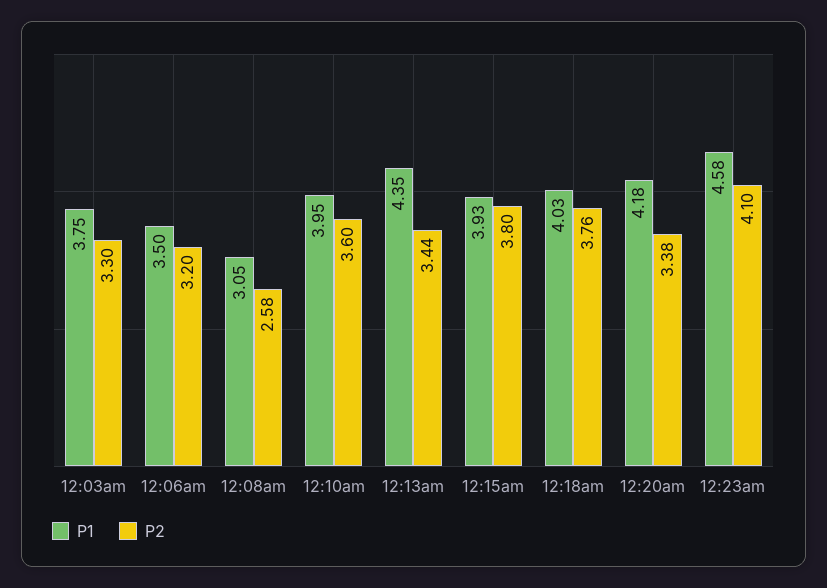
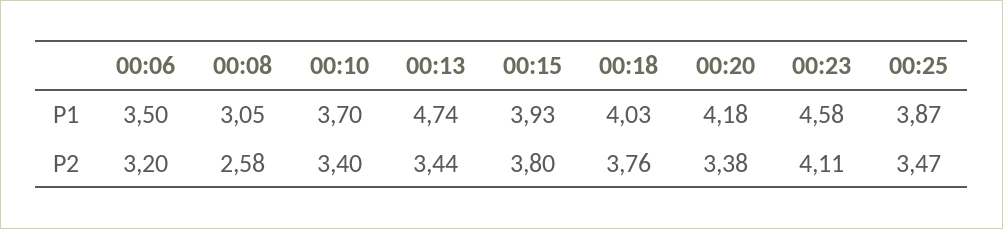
P1, 12:03am: 3.75 -> none
P2, 12:03am: 3.3 -> none
P1, 12:10am: 3.95 -> 3.7
P2, 12:10am: 3.6 -> 3.4
P1, 12:13am: 4.35 -> 4.74
P2, 12:23am: 4.1 -> 4.11
P1, 00:25: none -> 3.87
P2, 00:25: none -> 3.47

